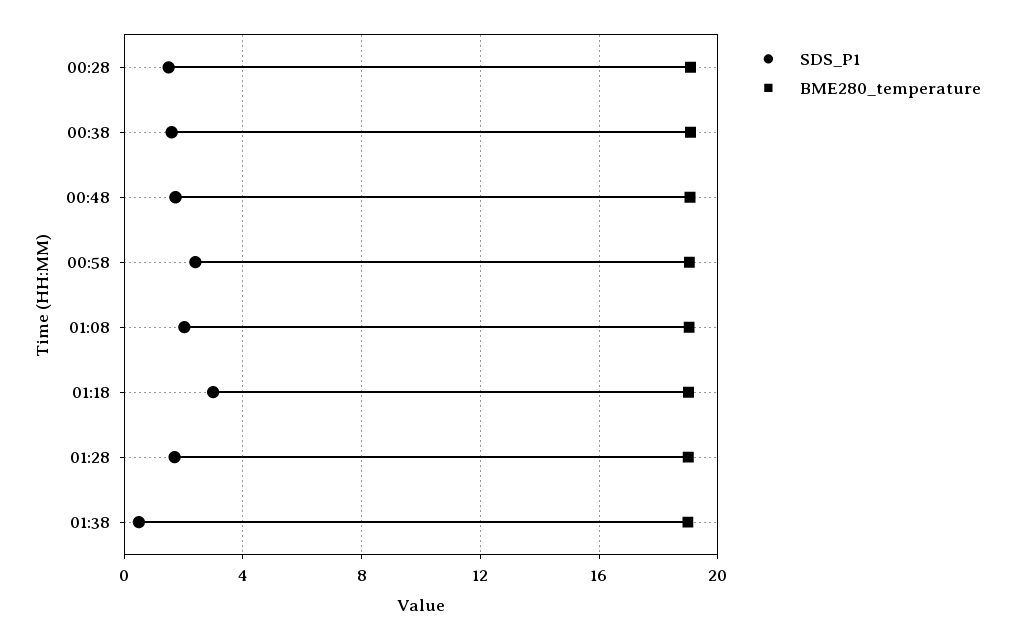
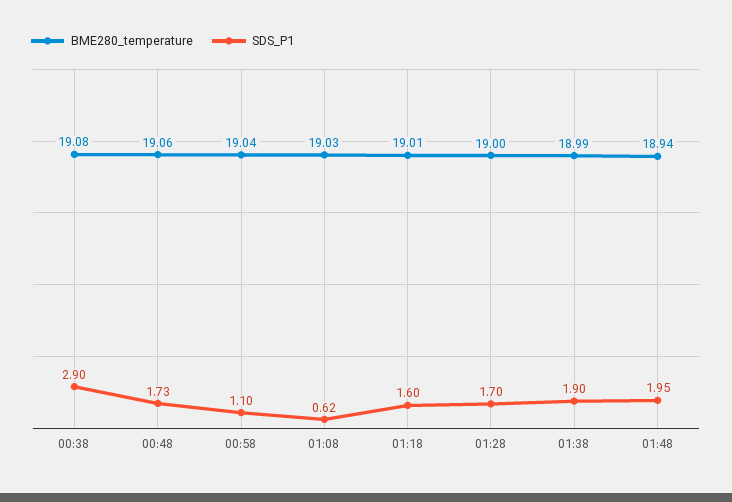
SDS_P1, 00:28: 1.5 -> none
BME280_temperature, 00:28: 19 -> none
SDS_P1, 00:38: 1.5 -> 2.9
SDS_P1, 00:58: 2.5 -> 1.1
SDS_P1, 01:08: 2 -> 0.62
SDS_P1, 01:18: 3 -> 1.6
SDS_P1, 01:38: 0.5 -> 1.9
BME280_temperature, 01:48: none -> 18.94
SDS_P1, 01:48: none -> 1.95

